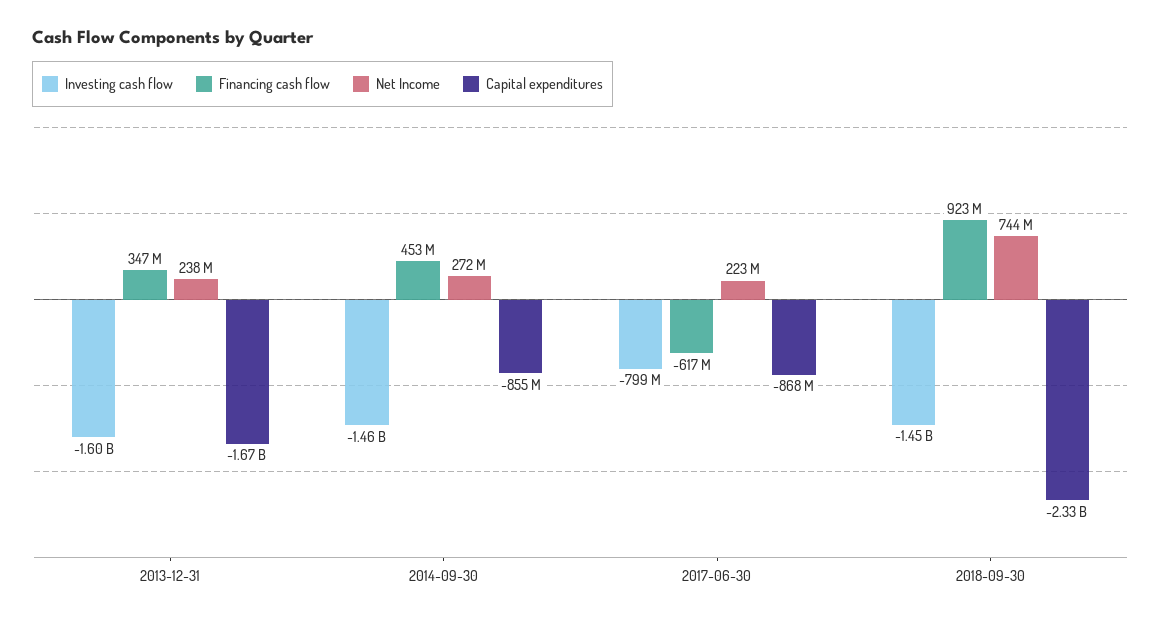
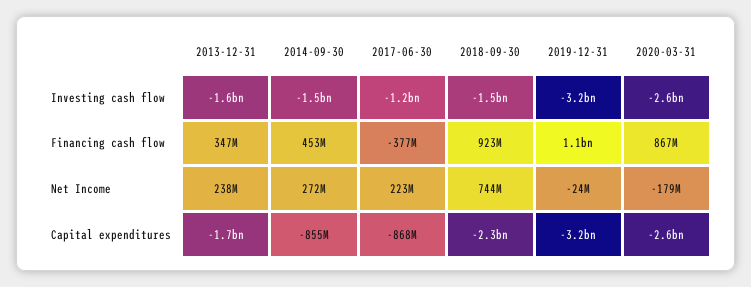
Investing cash flow, 2017-06-30: -799000000 -> -1200000000
Financing cash flow, 2017-06-30: -617000000 -> -377000000
Investing cash flow, 2019-12-31: none -> -3200000000
Investing cash flow, 2020-03-31: none -> -2600000000
Financing cash flow, 2019-12-31: none -> 1100000000
Financing cash flow, 2020-03-31: none -> 867000000
Net Income, 2019-12-31: none -> -24000000
Net Income, 2020-03-31: none -> -179000000
Capital expenditures, 2019-12-31: none -> -3200000000
Capital expenditures, 2020-03-31: none -> -2600000000

